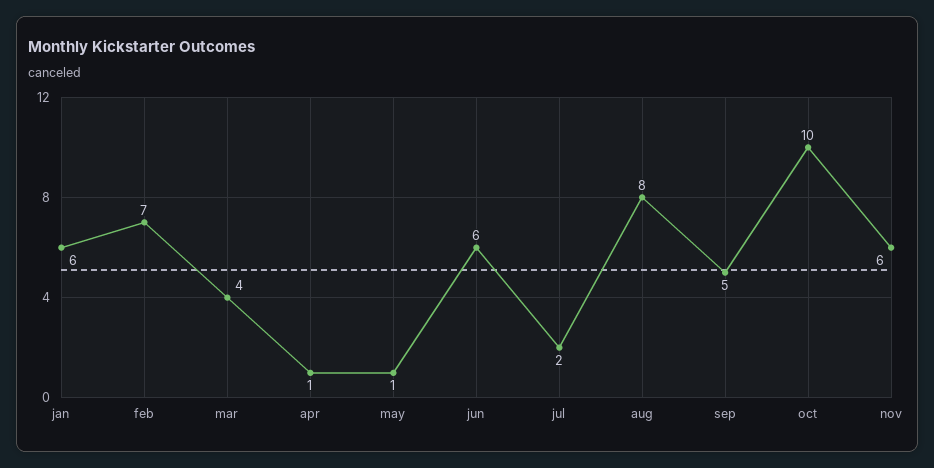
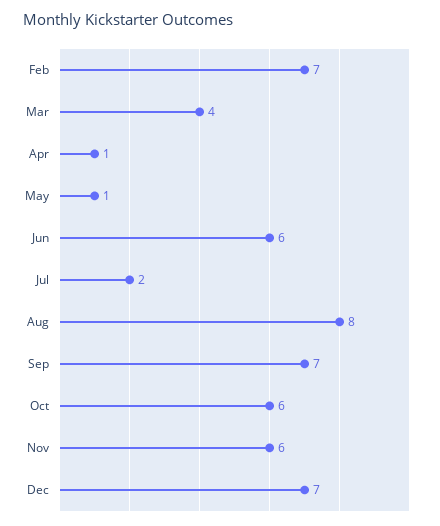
jan: 6 -> none
sep: 5 -> 7
oct: 10 -> 6
Dec: none -> 7

